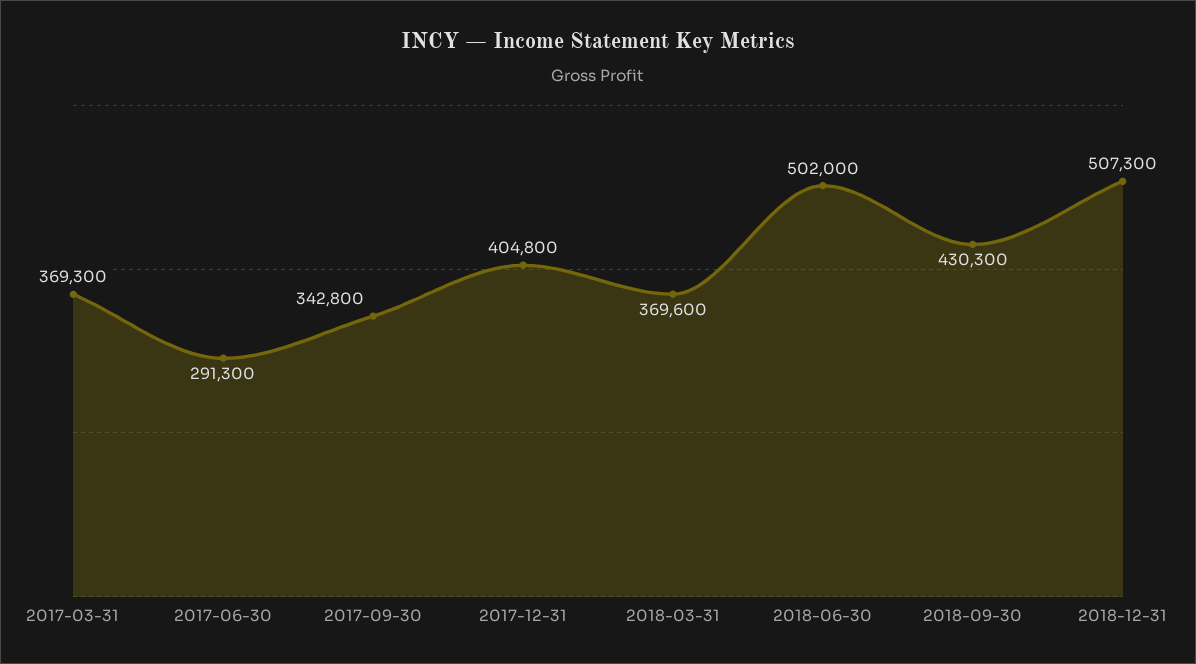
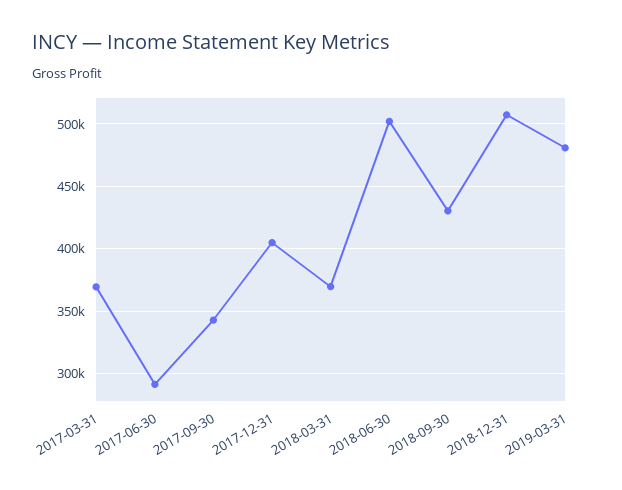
2019-03-31: none -> 480000

